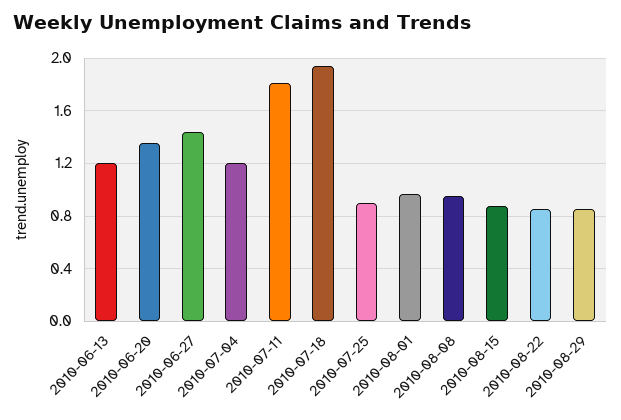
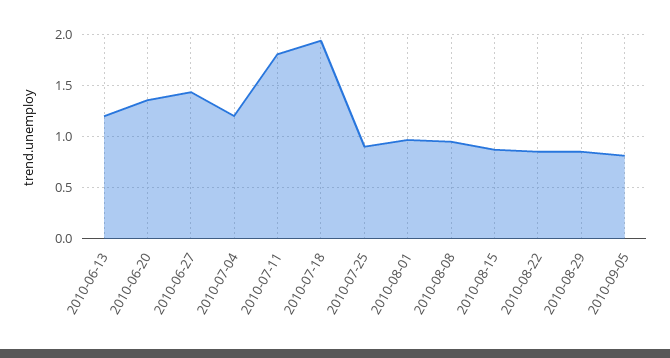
2010-09-05: none -> 0.8

